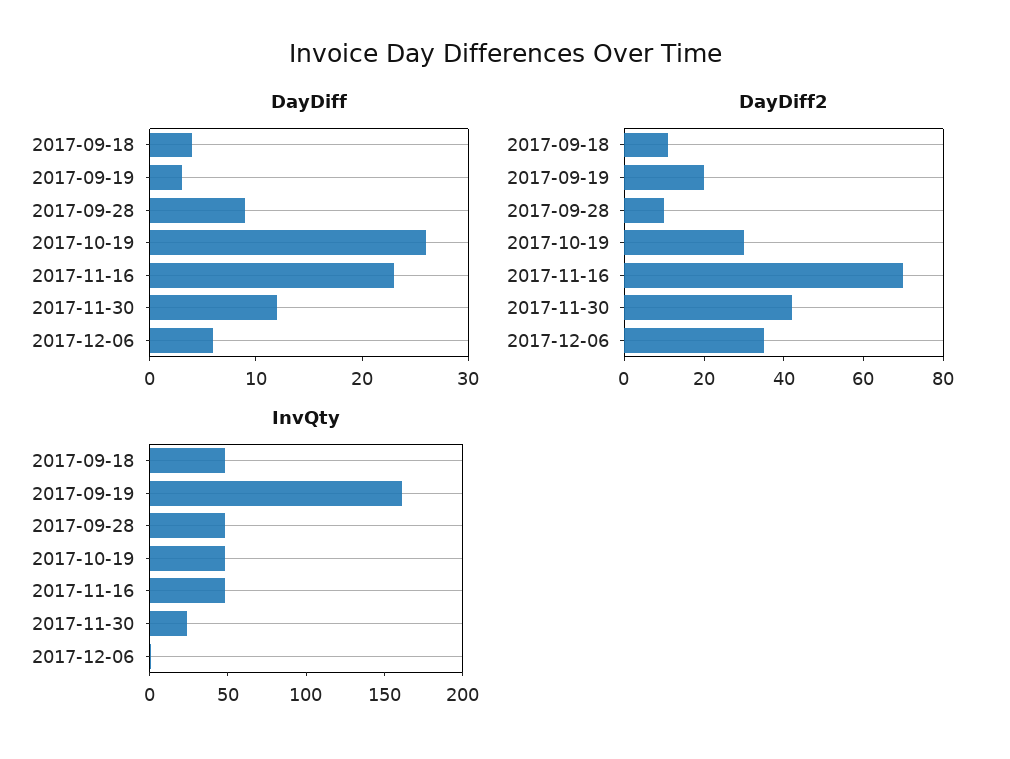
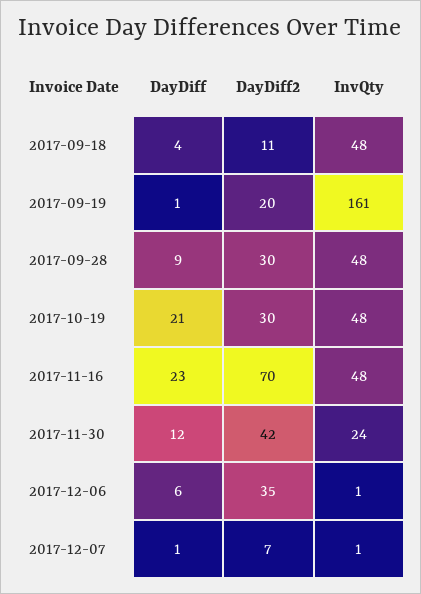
DayDiff, 2017-09-19: 3 -> 1
DayDiff, 2017-10-19: 26 -> 21
DayDiff2, 2017-09-28: 10 -> 30
DayDiff, 2017-12-07: none -> 1
DayDiff2, 2017-12-07: none -> 7
InvQty, 2017-12-07: none -> 1

